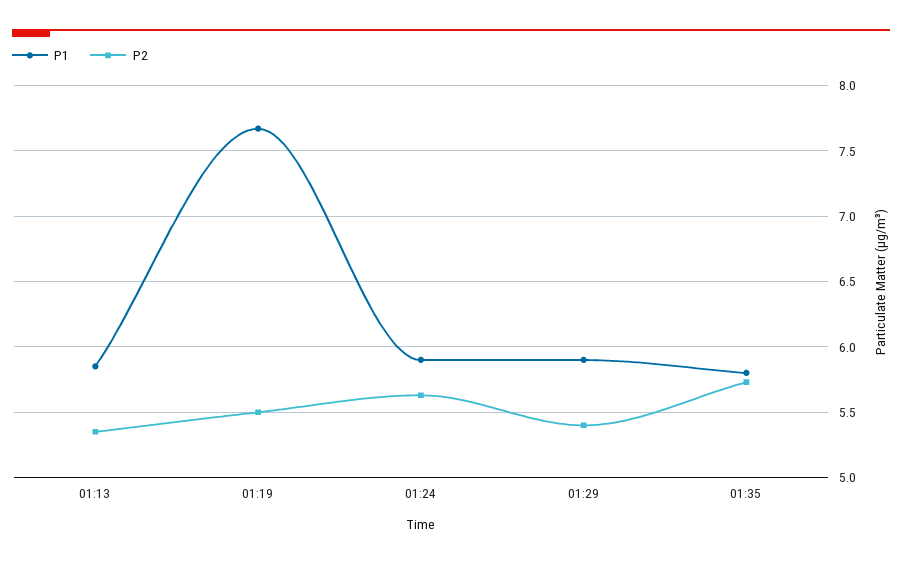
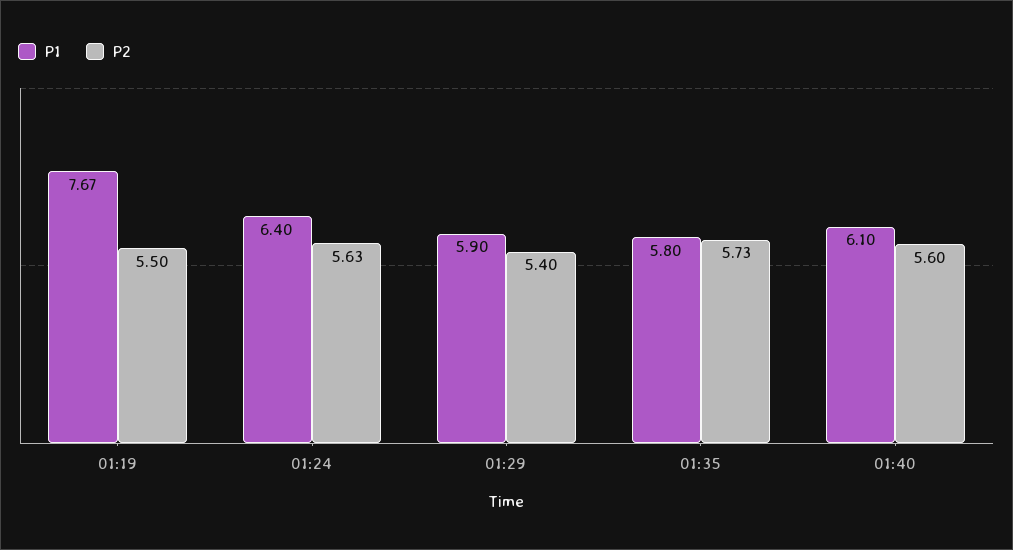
P1, 01:13: 5.85 -> none
P2, 01:13: 5.35 -> none
P1, 01:24: 5.9 -> 6.4
P1, 01:40: none -> 6.1
P2, 01:40: none -> 5.6

